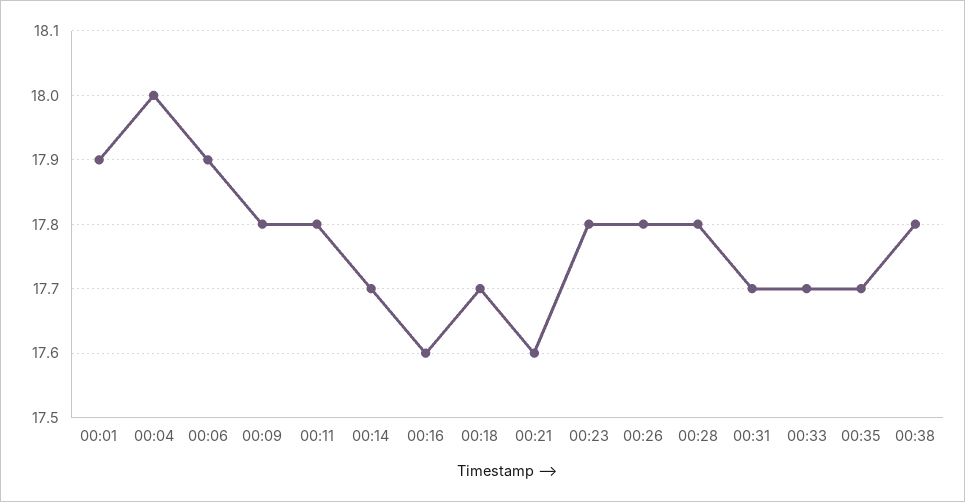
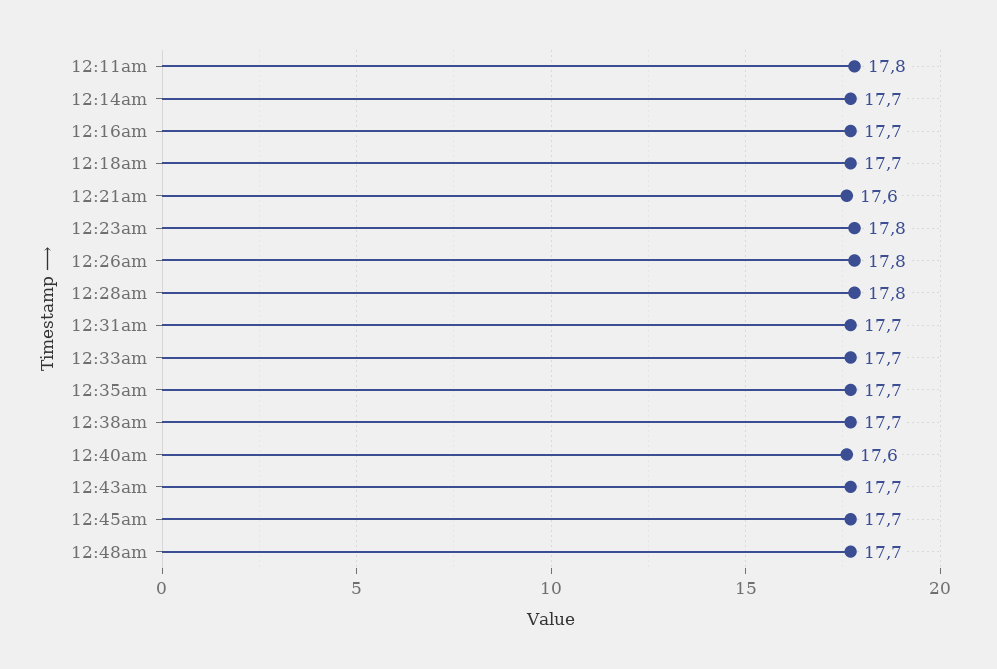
00:01: 17.9 -> none
00:04: 18 -> none
00:06: 17.9 -> none
00:09: 17.8 -> none
00:16: 17.6 -> 17.7
00:38: 17.8 -> 17.7
12:40am: none -> 17.6
12:43am: none -> 17.7
12:45am: none -> 17.7
12:48am: none -> 17.7

